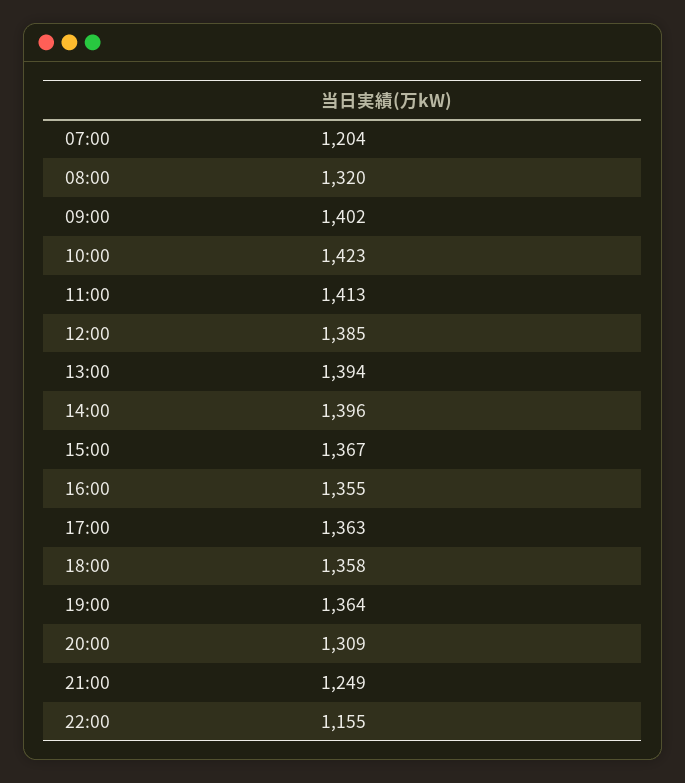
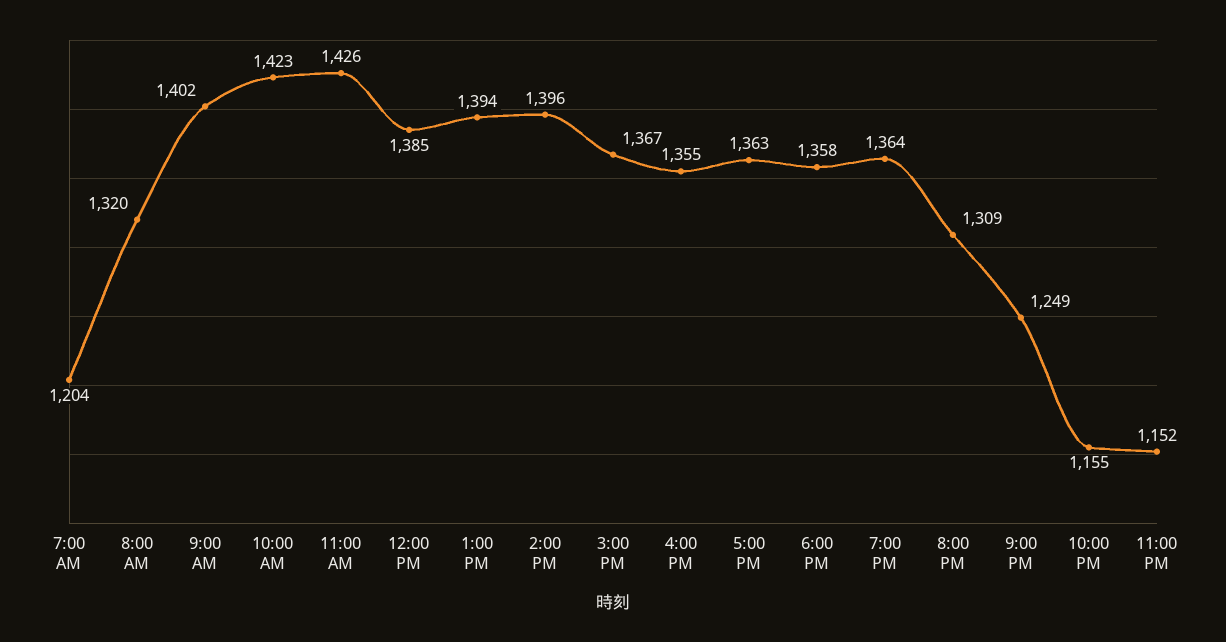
11:00: 1413 -> 1426
11:00 PM: none -> 1152

